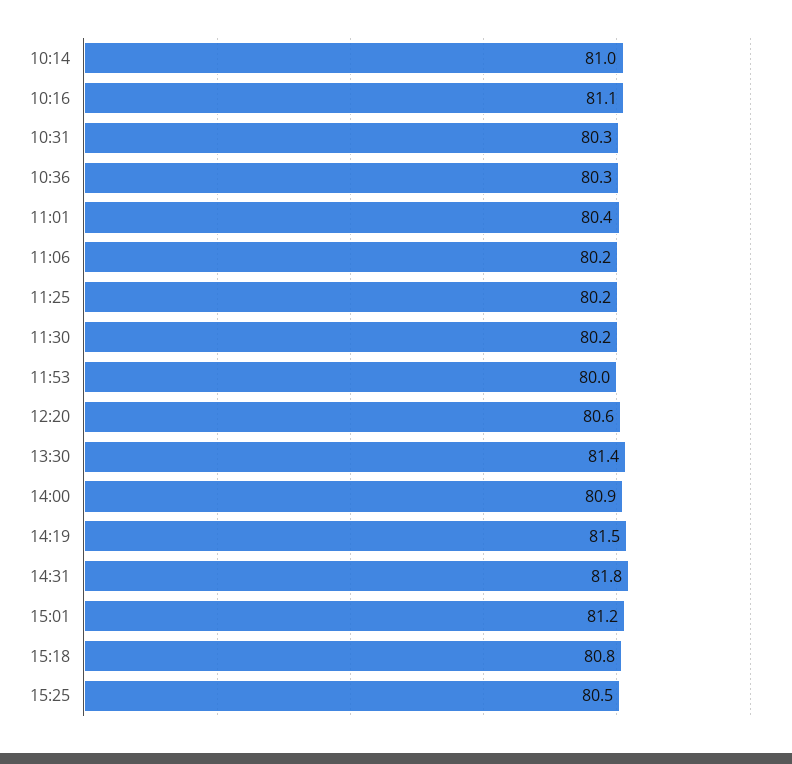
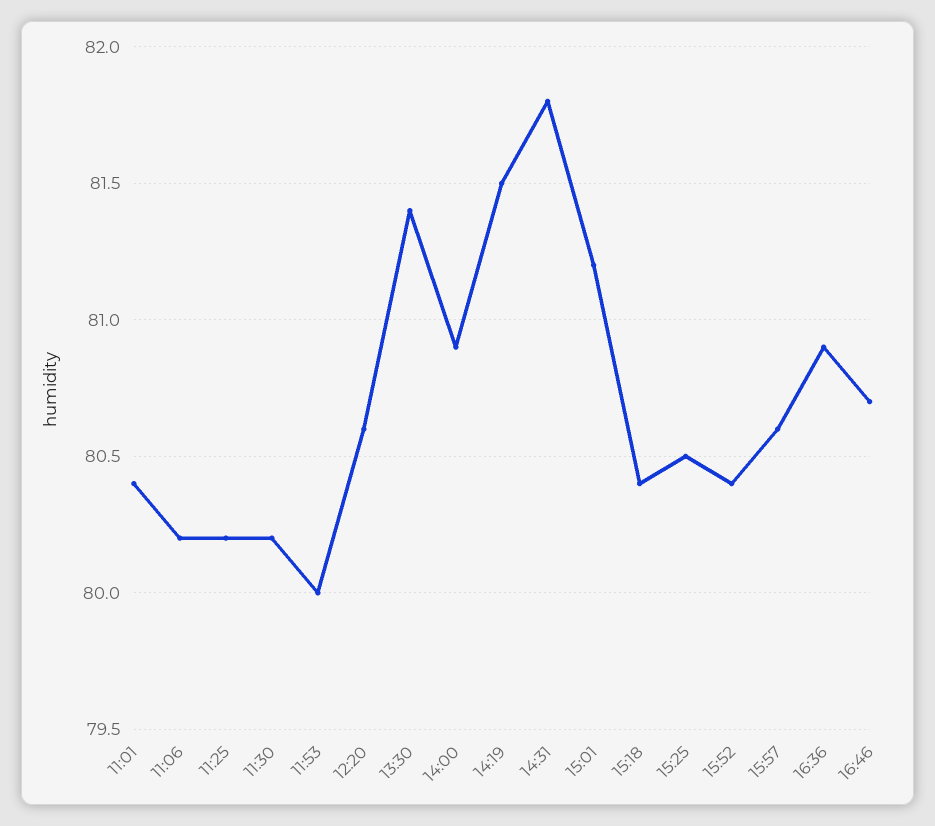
10:14: 81 -> none
10:16: 81.1 -> none
10:31: 80.3 -> none
10:36: 80.3 -> none
15:18: 80.8 -> 80.4
15:52: none -> 80.4
15:57: none -> 80.6
16:36: none -> 80.9
16:46: none -> 80.7

